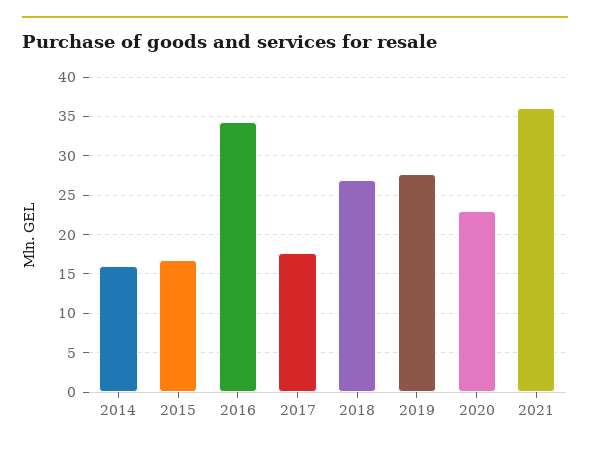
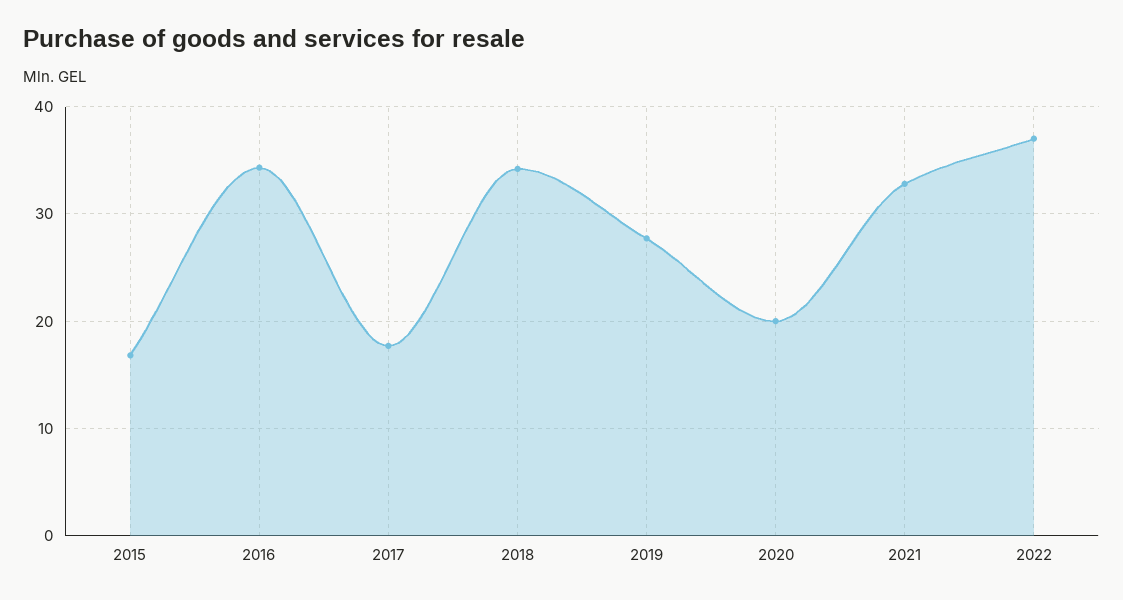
2014: 16 -> none
2018: 27 -> 34
2020: 23 -> 20
2021: 36 -> 33
2022: none -> 37

